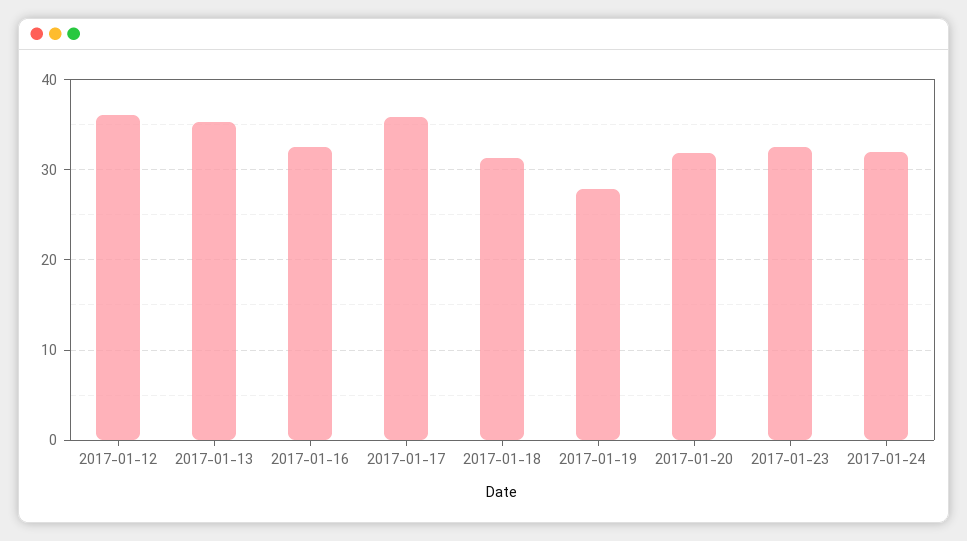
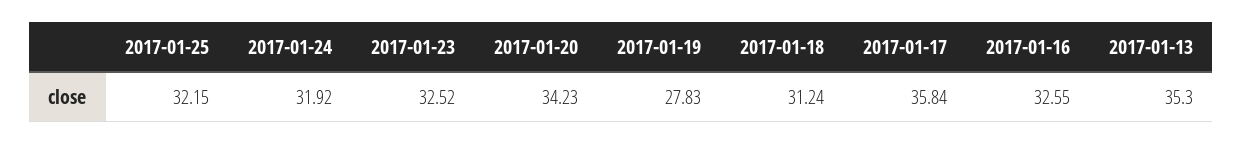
2017-01-12: 36 -> none
2017-01-20: 32 -> 34.23
2017-01-25: none -> 32.15

